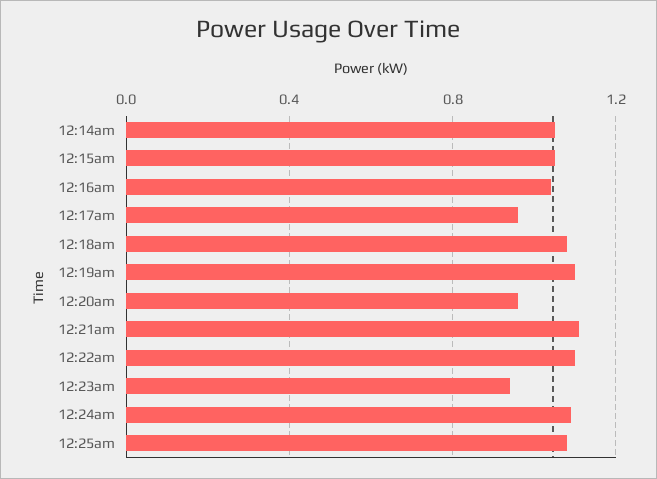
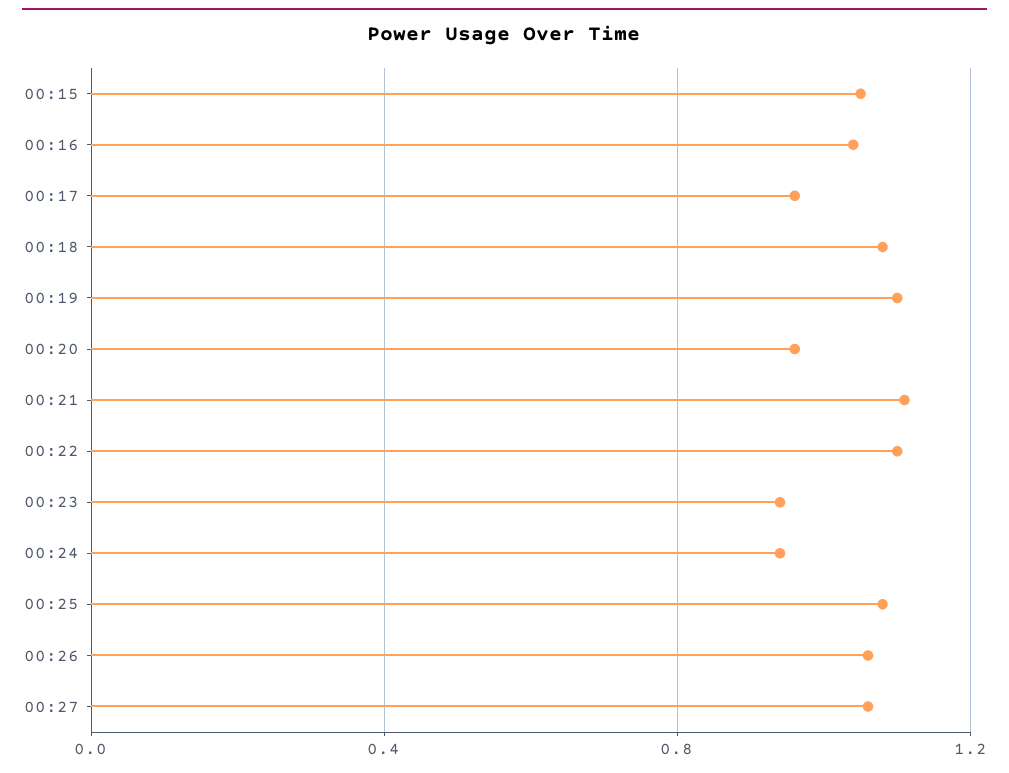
12:14am: 1.05 -> none
12:24am: 1.1 -> 0.95
00:26: none -> 1.05
00:27: none -> 1.05

